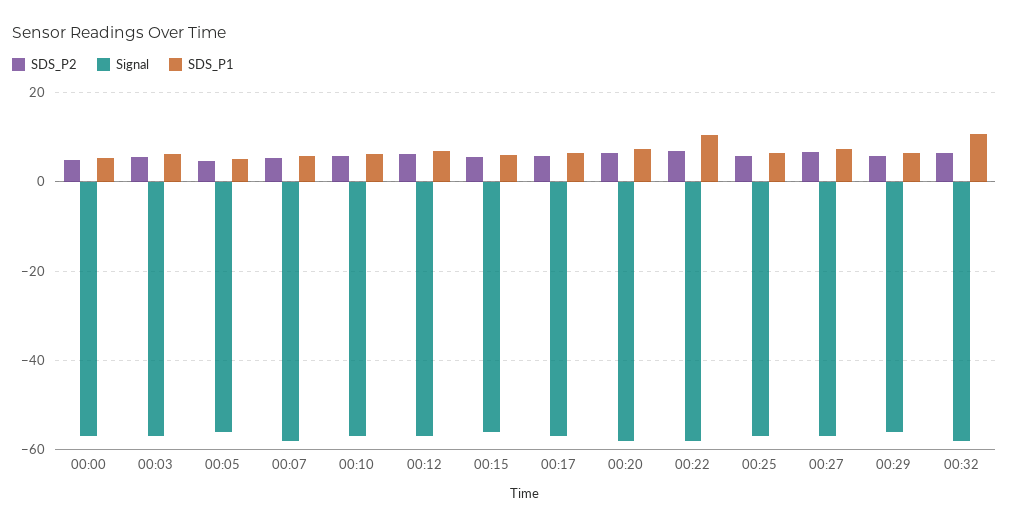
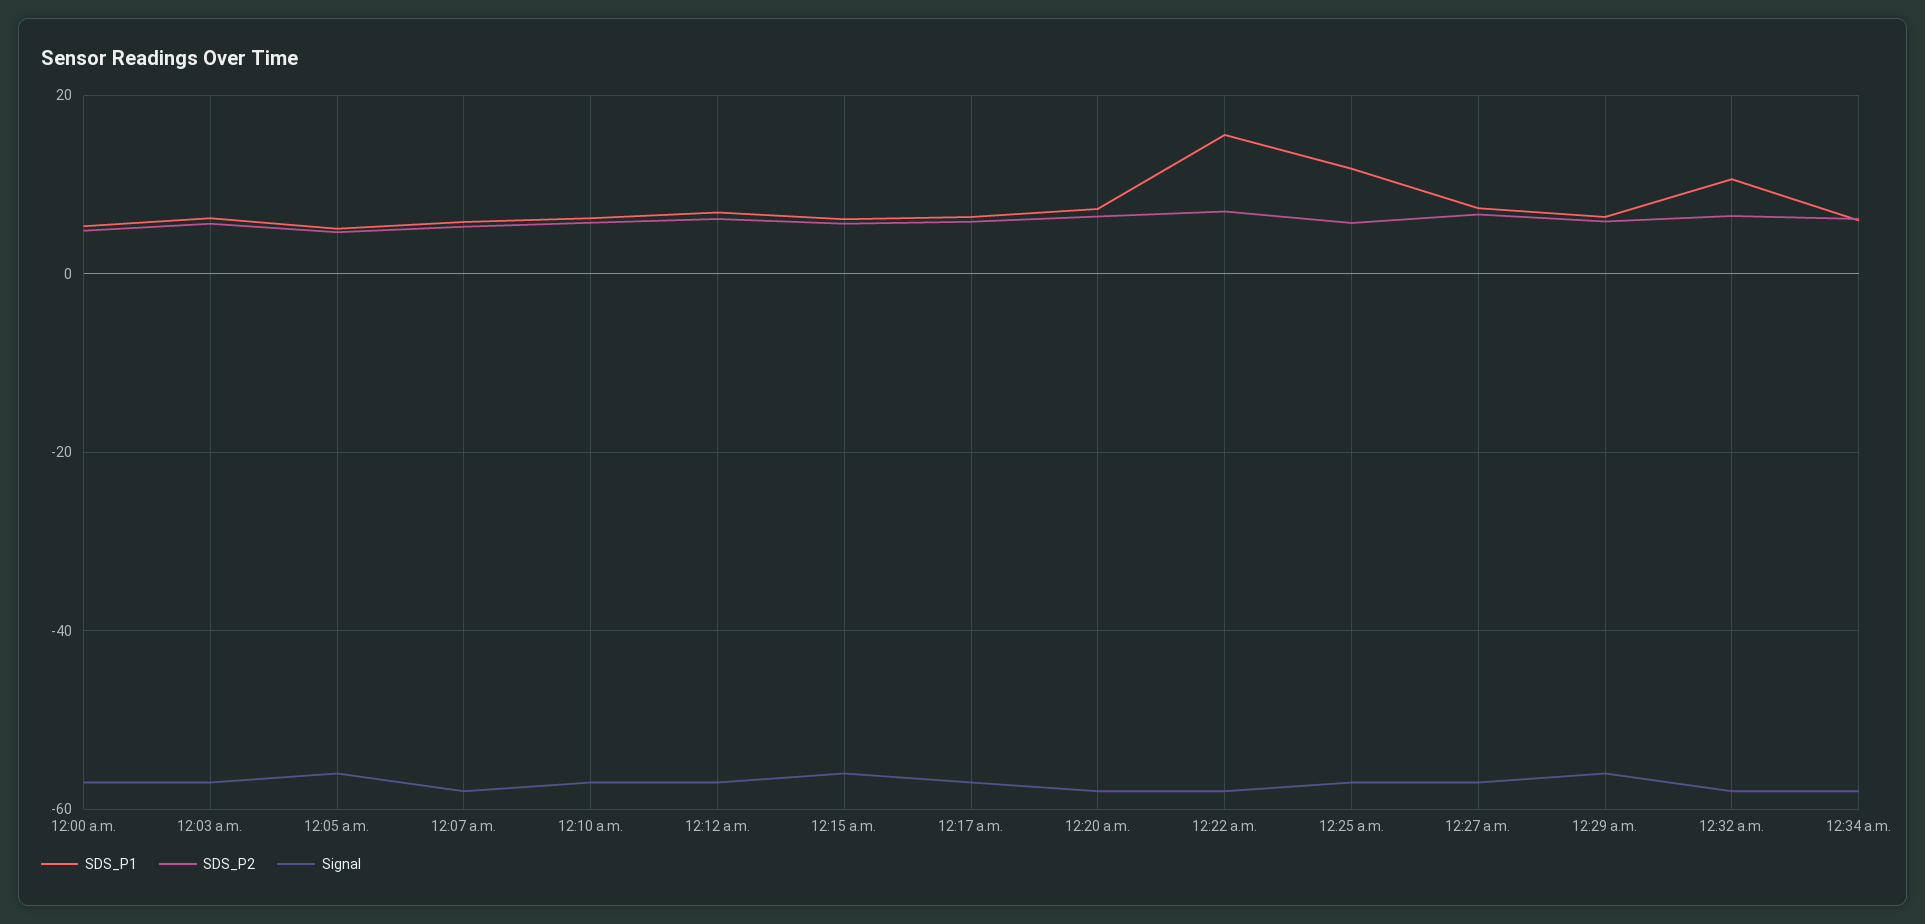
SDS_P1, 00:22: 10 -> 16
SDS_P1, 00:25: 6 -> 12
SDS_P1, 12:34 a.m.: none -> 6
SDS_P2, 12:34 a.m.: none -> 6
Signal, 12:34 a.m.: none -> -58

